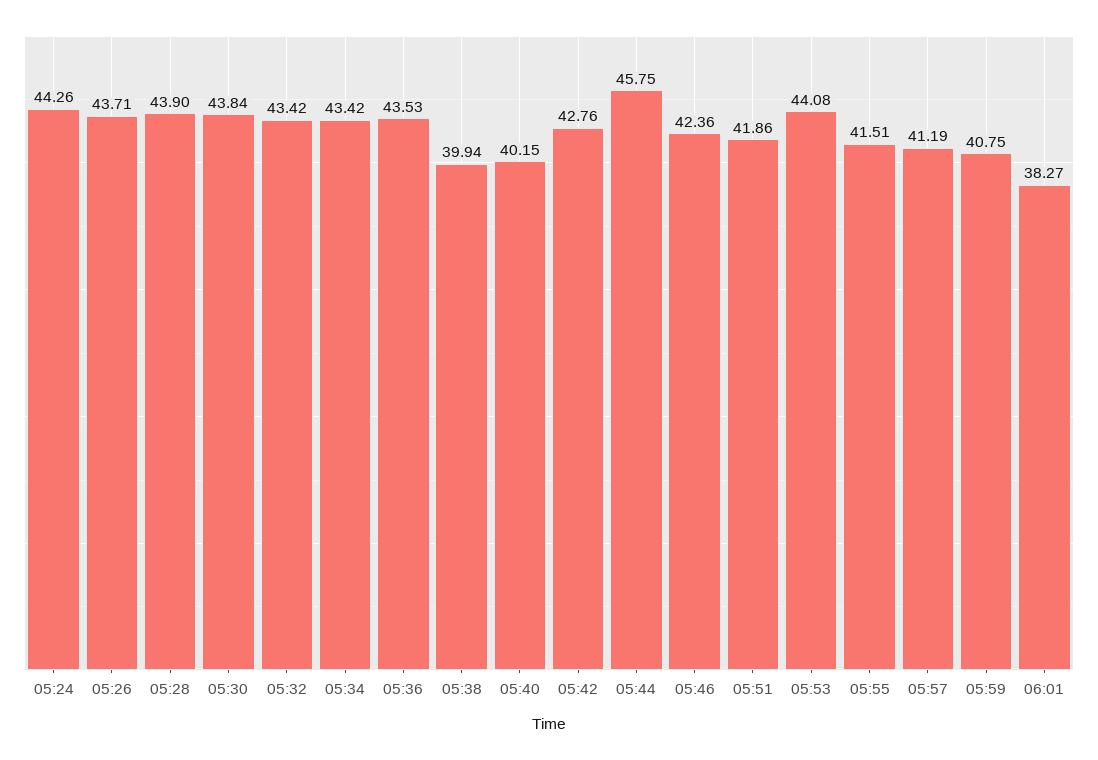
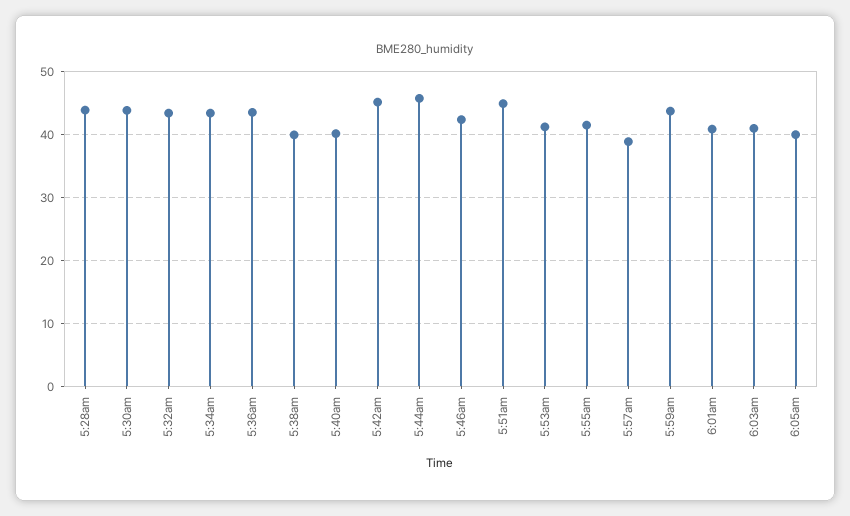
05:24: 44.26 -> none
05:26: 43.71 -> none
05:42: 42.76 -> 45
05:51: 41.86 -> 45
05:53: 44.08 -> 41
05:57: 41.19 -> 39
05:59: 40.75 -> 44
06:01: 38.27 -> 41
6:03am: none -> 41
6:05am: none -> 40

